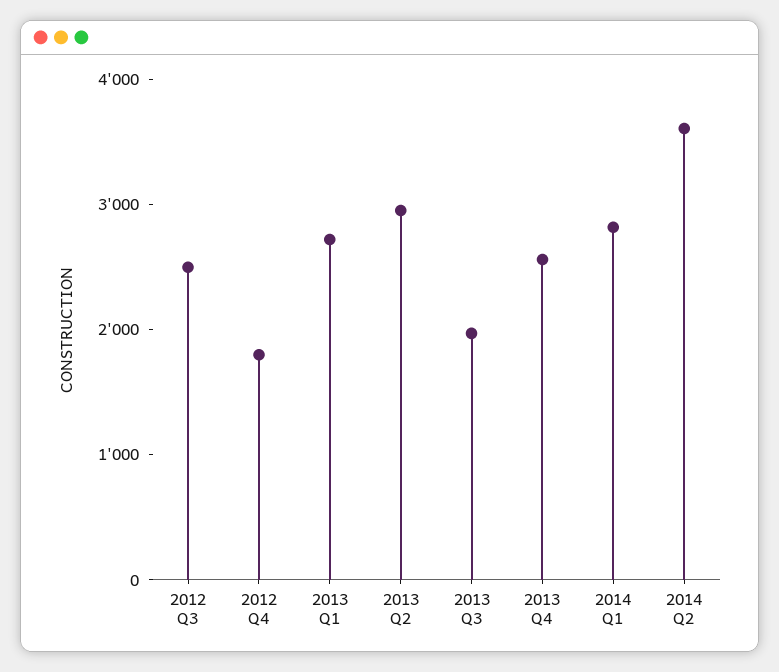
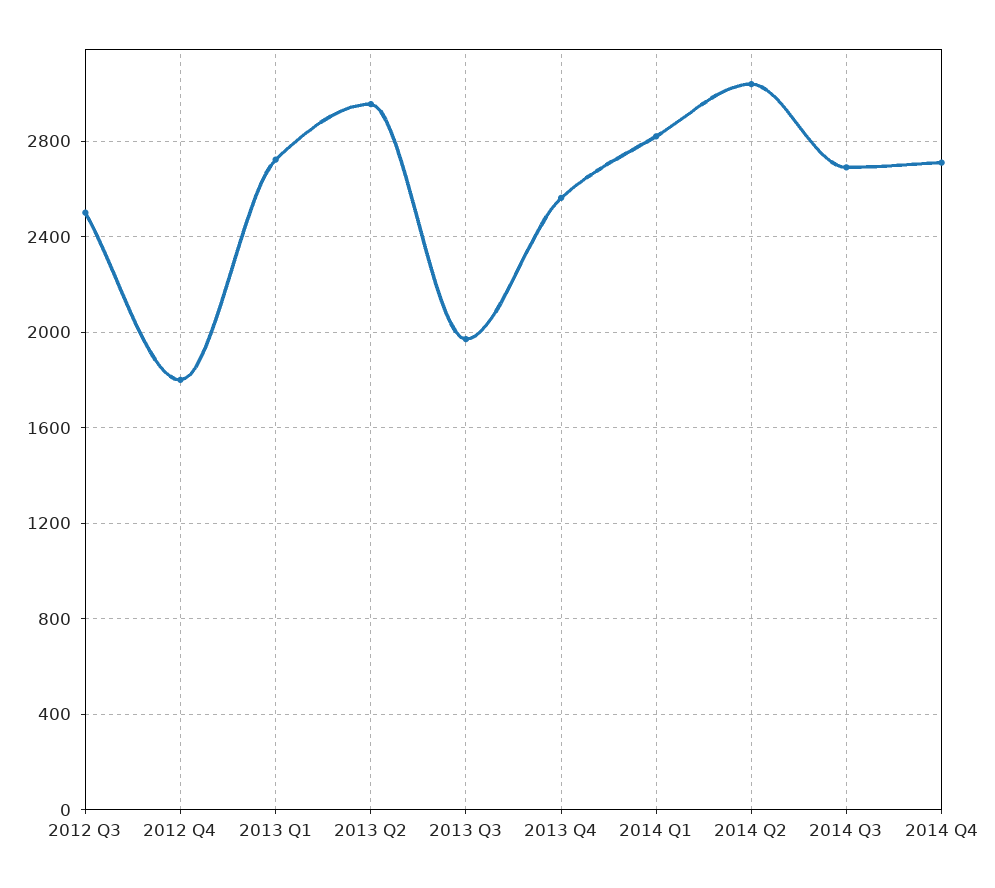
2014 Q2: 3600 -> 3050
2014 Q3: none -> 2700
2014 Q4: none -> 2700

